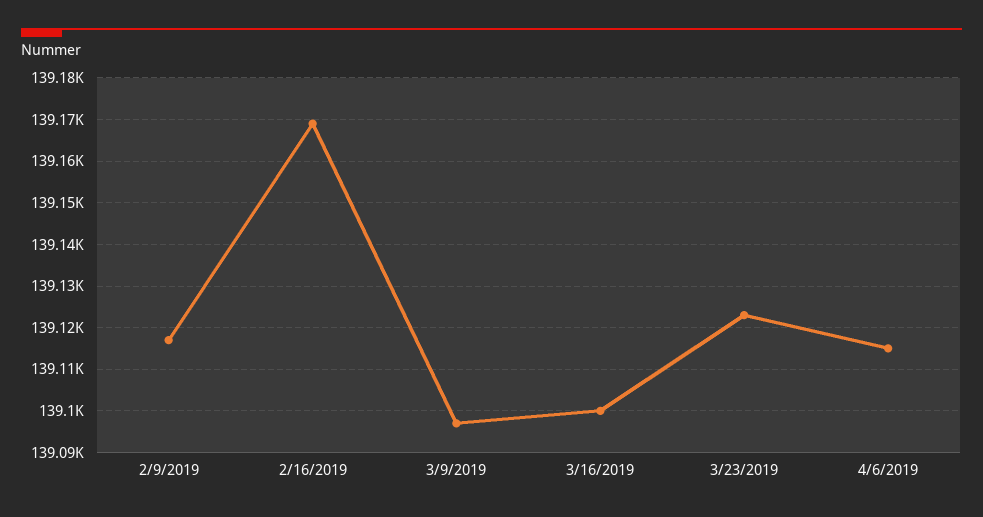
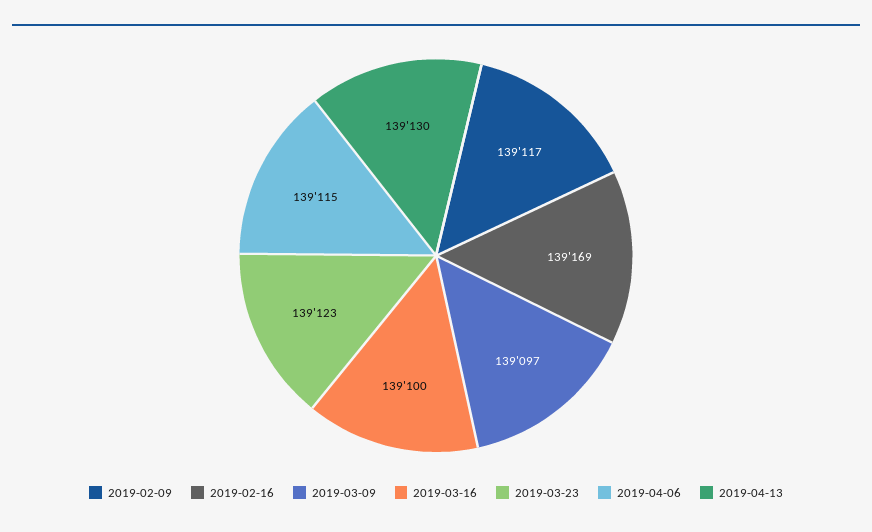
2019-04-13: none -> 139130

